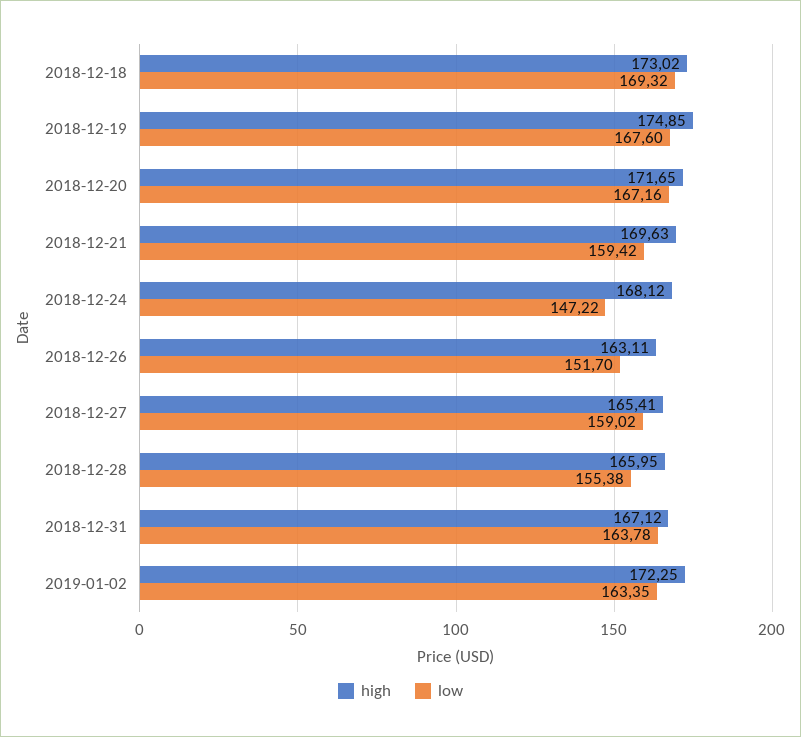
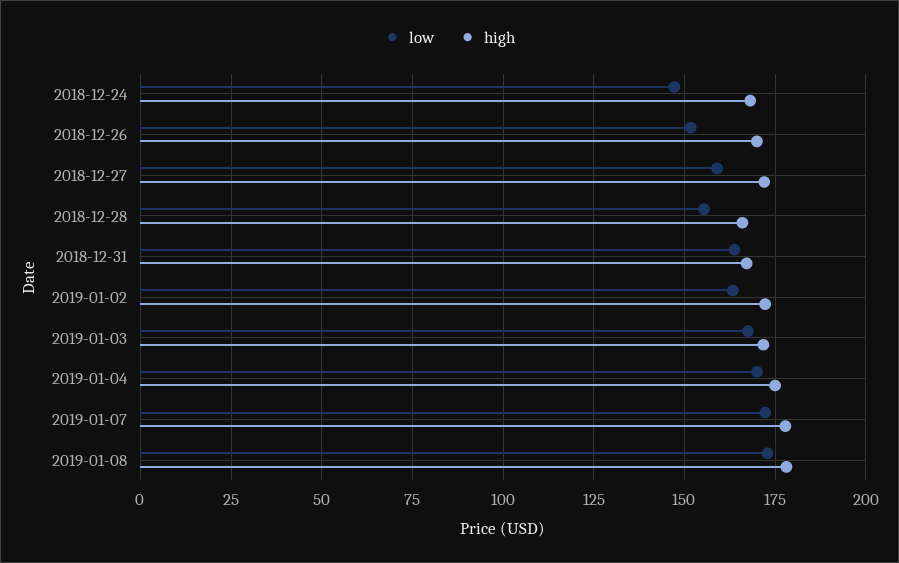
high, 2018-12-18: 173.02 -> none
low, 2018-12-18: 169.32 -> none
high, 2018-12-19: 174.85 -> none
low, 2018-12-19: 167.6 -> none
high, 2018-12-20: 171.65 -> none
low, 2018-12-20: 167.16 -> none
high, 2018-12-21: 169.63 -> none
low, 2018-12-21: 159.42 -> none
high, 2018-12-26: 163.11 -> 170
high, 2018-12-27: 165.41 -> 172.5
low, 2019-01-03: none -> 167.5
high, 2019-01-03: none -> 172.5
low, 2019-01-04: none -> 170
high, 2019-01-04: none -> 175
low, 2019-01-07: none -> 172.5
high, 2019-01-07: none -> 177.5
low, 2019-01-08: none -> 172.5
high, 2019-01-08: none -> 177.5

